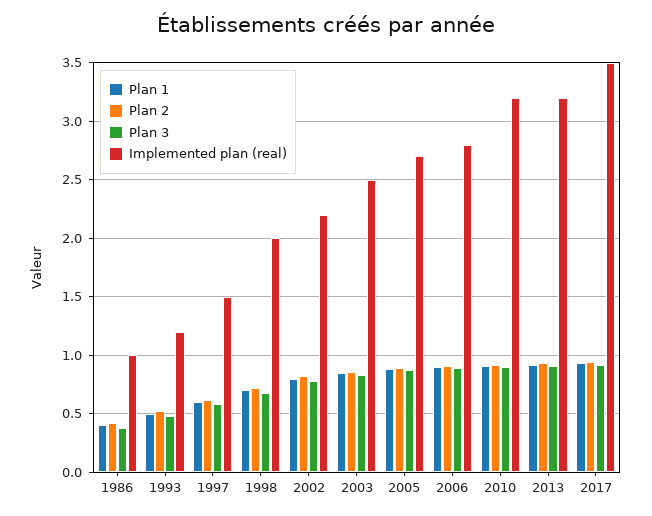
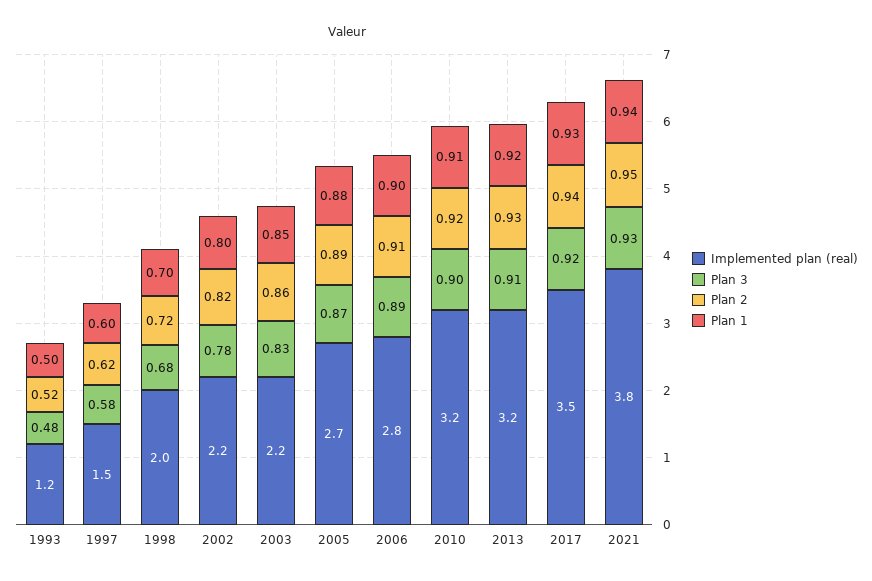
Plan 1, 1986: 0.4 -> none
Plan 2, 1986: 0.4 -> none
Plan 3, 1986: 0.4 -> none
Implemented plan (real), 1986: 1 -> none
Implemented plan (real), 2003: 2.5 -> 2.2
Implemented plan (real), 2021: none -> 3.8
Plan 3, 2021: none -> 0.93
Plan 2, 2021: none -> 0.95
Plan 1, 2021: none -> 0.94

